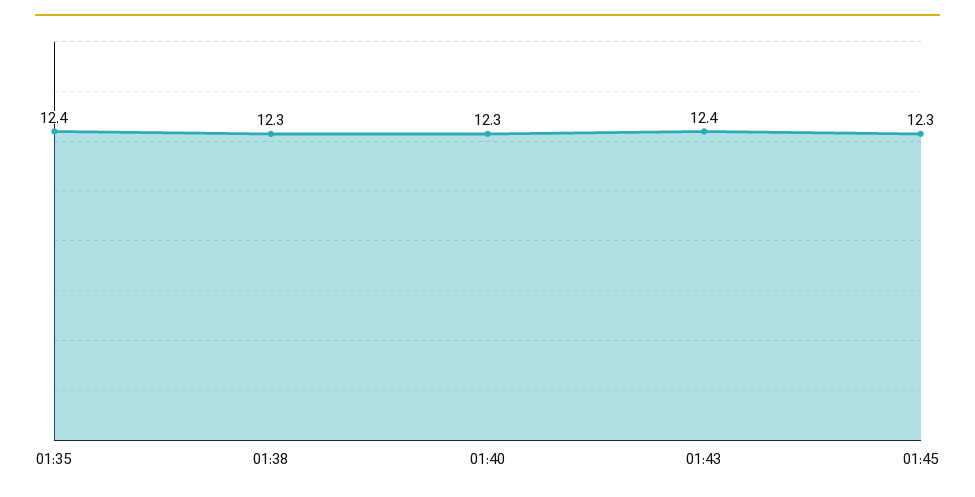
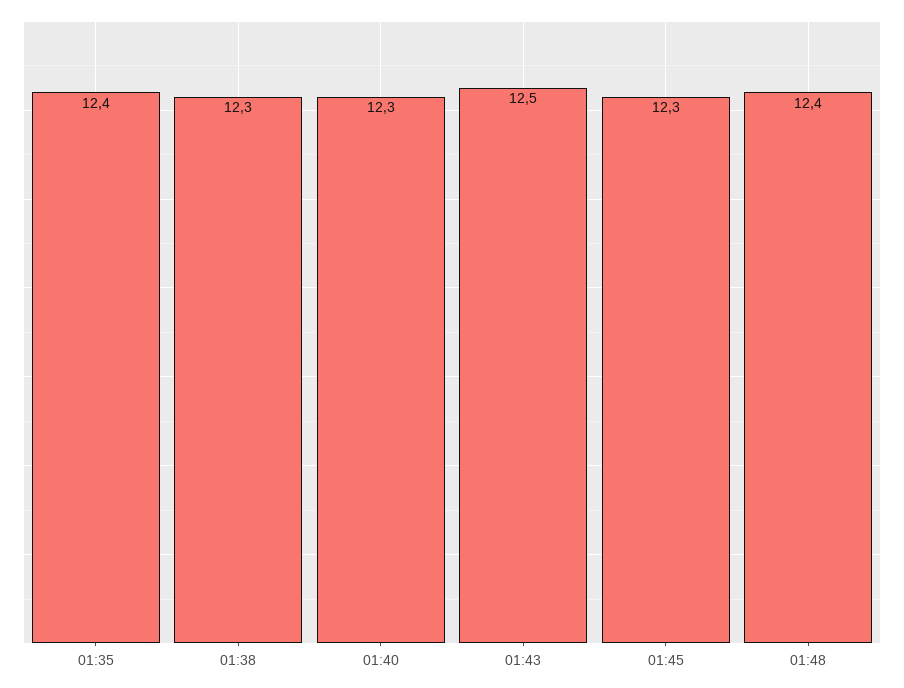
01:43: 12.4 -> 12.5
01:48: none -> 12.4

